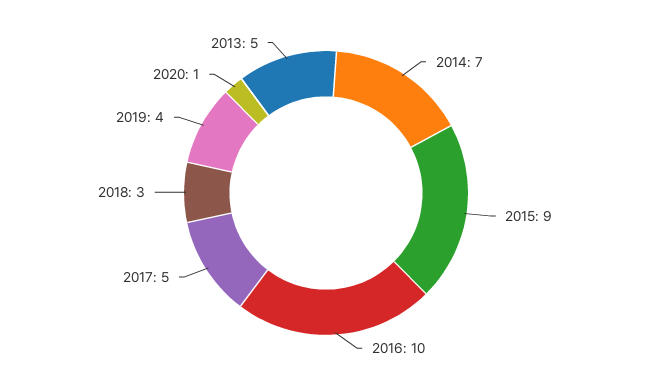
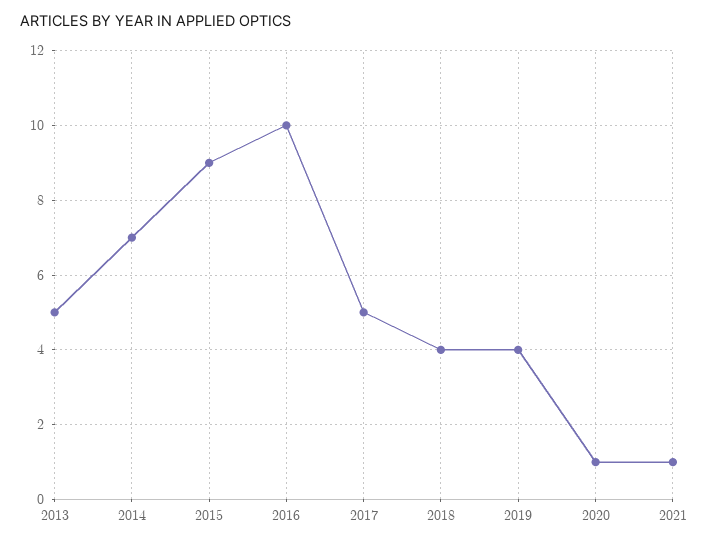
2018: 3 -> 4
2021: none -> 1

